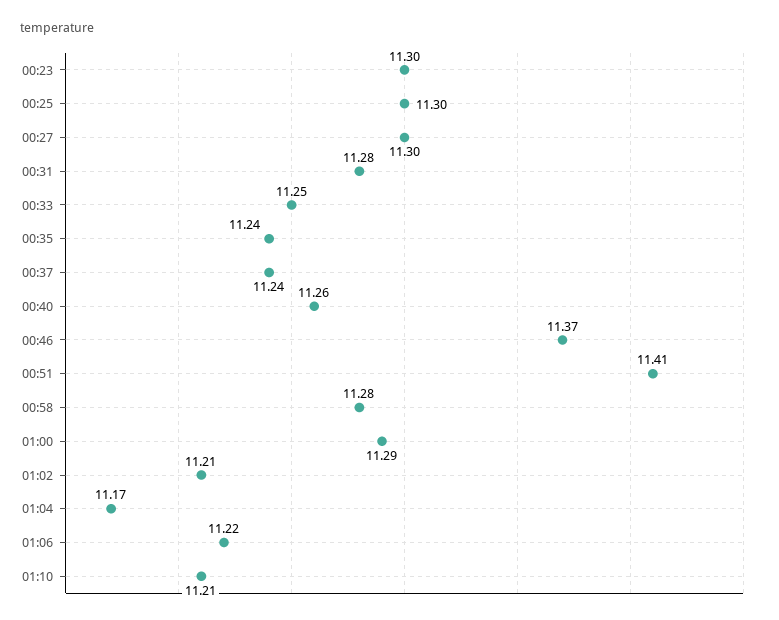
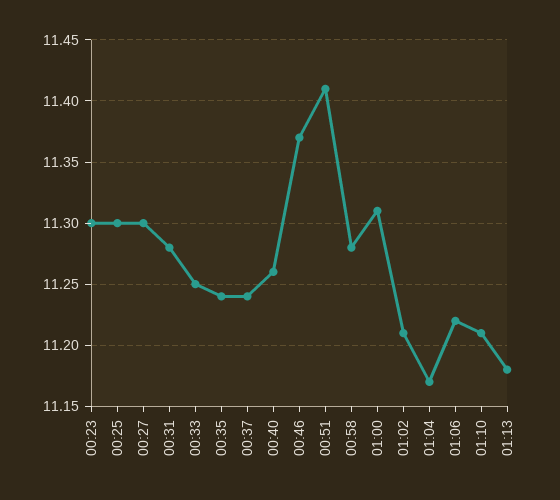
01:00: 11.29 -> 11.31
01:13: none -> 11.18

